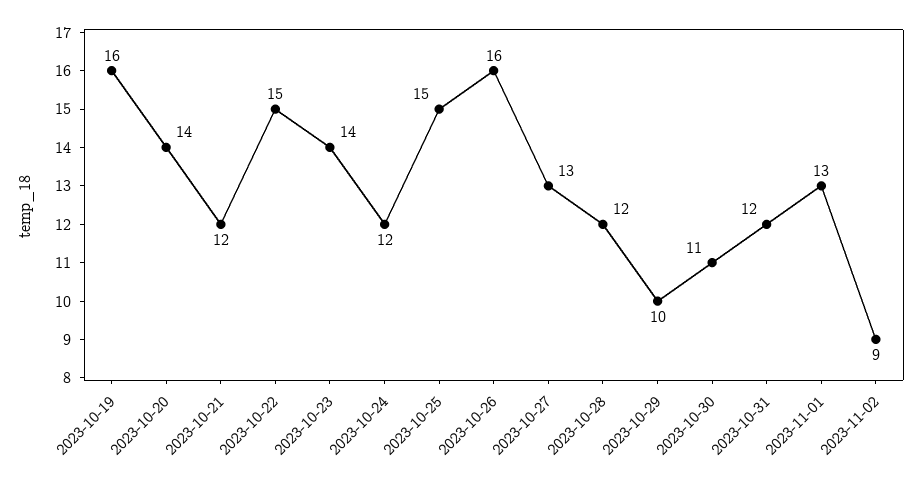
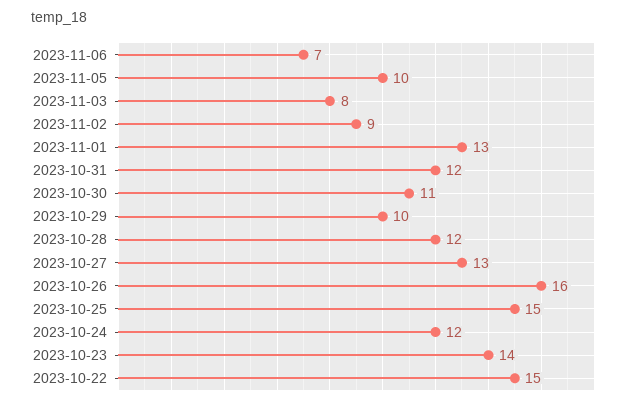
2023-10-19: 16 -> none
2023-10-20: 14 -> none
2023-10-21: 12 -> none
2023-11-06: none -> 7
2023-11-05: none -> 10
2023-11-03: none -> 8

